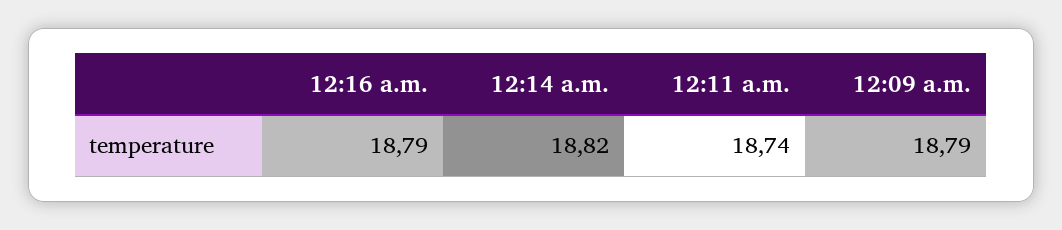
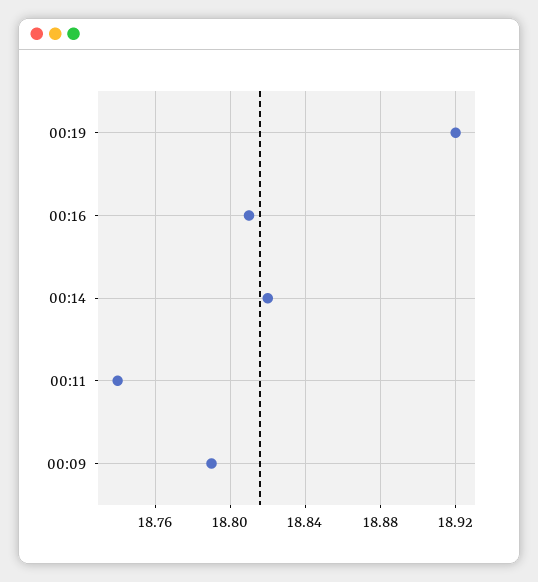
12:16 a.m.: 18.79 -> 18.81
00:19: none -> 18.92

